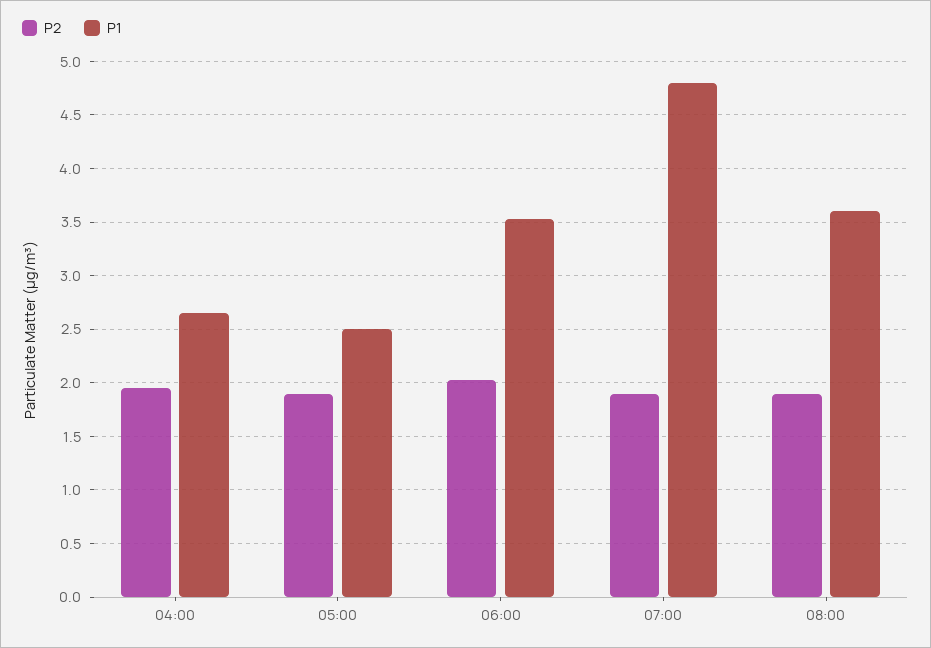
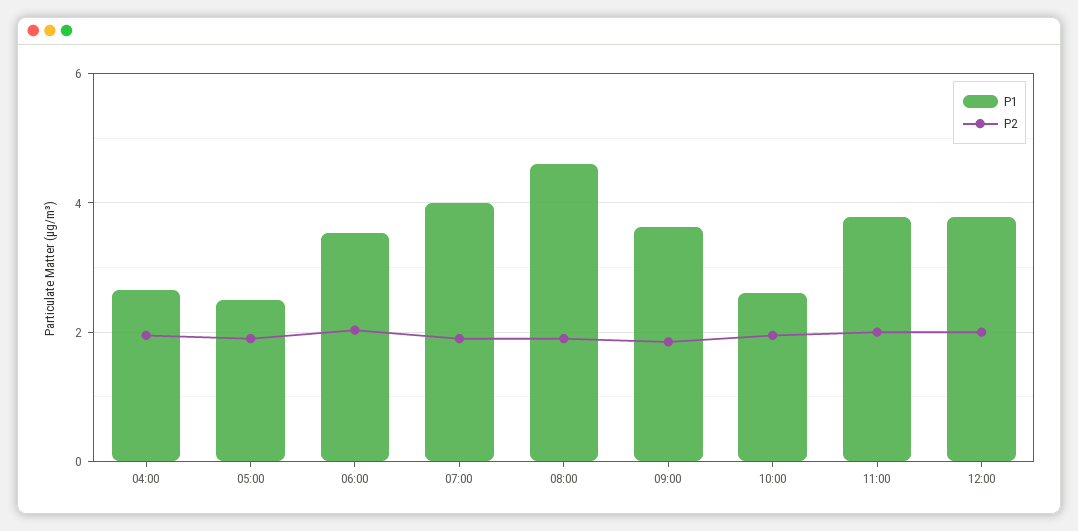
P1, 07:00: 4.8 -> 4
P1, 08:00: 3.6 -> 4.6
P1, 09:00: none -> 3.6
P2, 09:00: none -> 1.8
P1, 10:00: none -> 2.6
P2, 10:00: none -> 2
P1, 11:00: none -> 3.8
P2, 11:00: none -> 2
P1, 12:00: none -> 3.8
P2, 12:00: none -> 2

